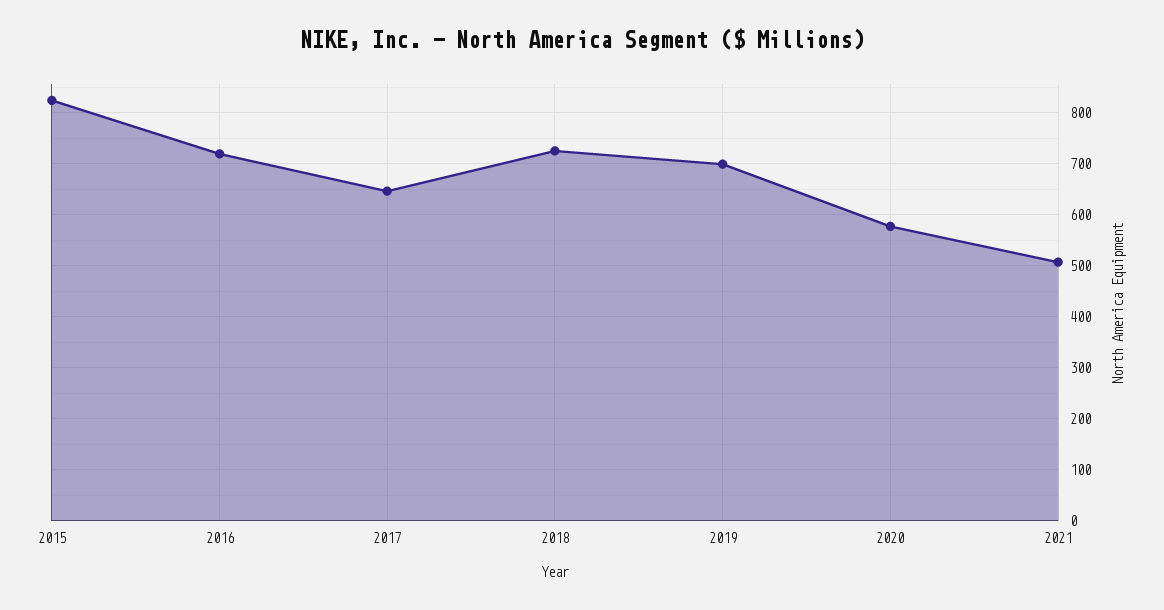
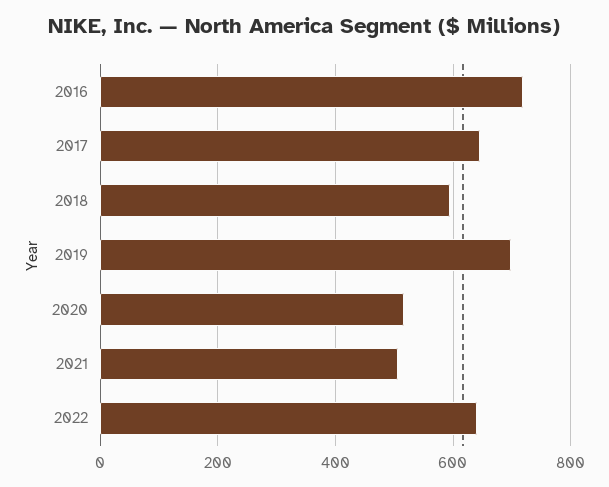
2015: 820 -> none
2018: 720 -> 600
2020: 580 -> 520
2022: none -> 640

